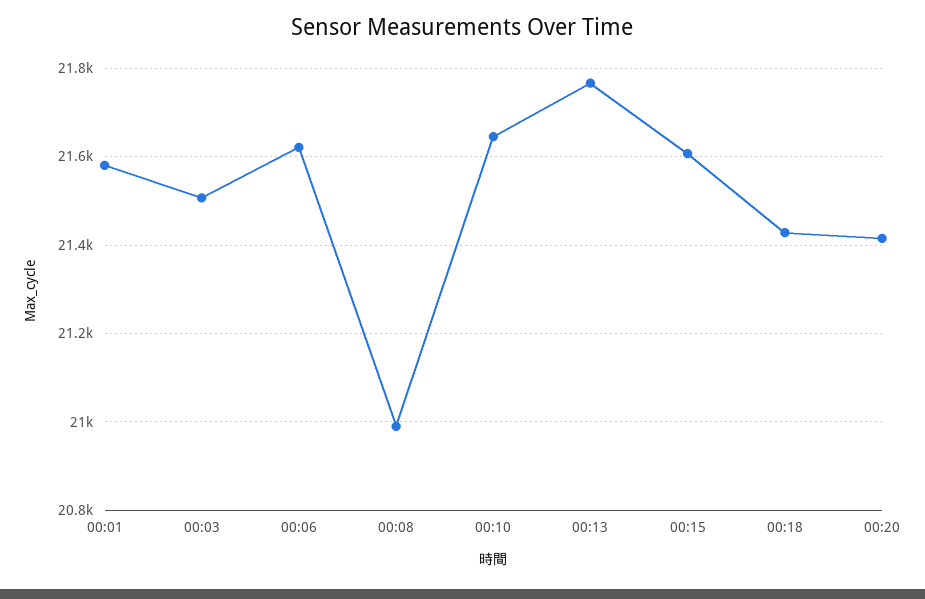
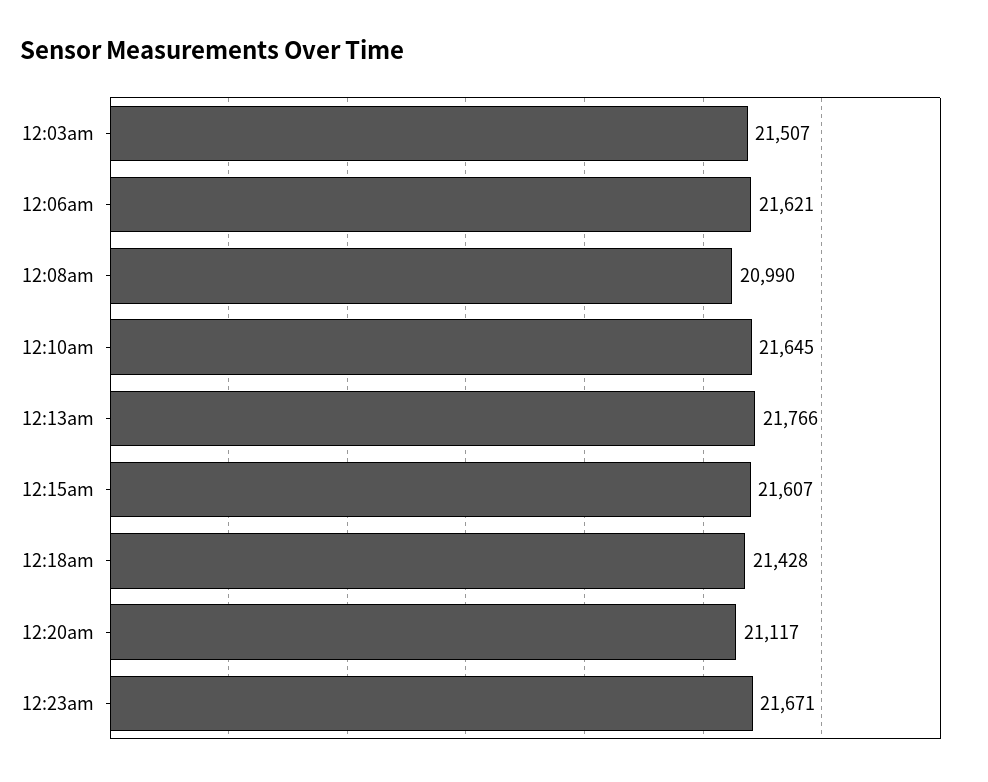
00:01: 21580 -> none
00:20: 21420 -> 21117
12:23am: none -> 21671

